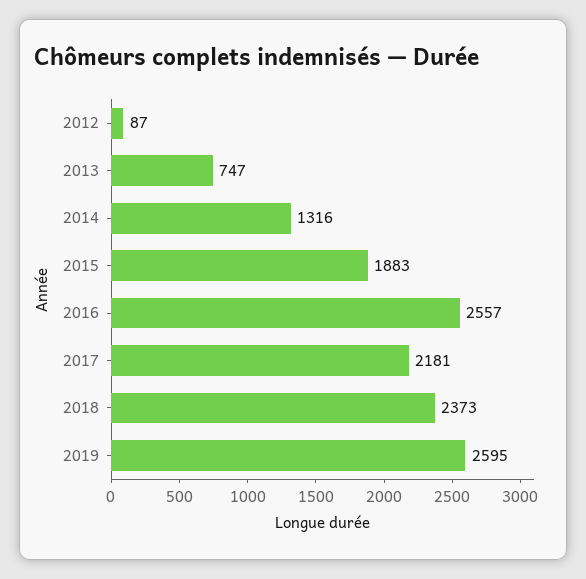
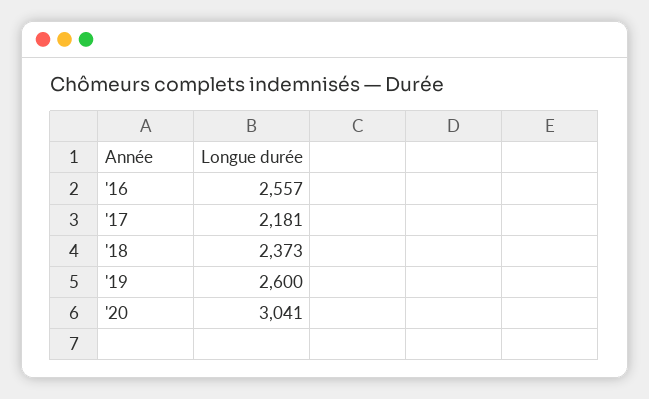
2012: 87 -> none
2013: 747 -> none
2014: 1316 -> none
2015: 1883 -> none
2019: 2595 -> 2600
'20: none -> 3041

